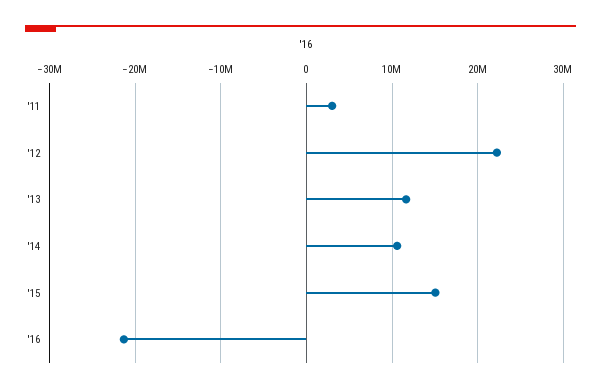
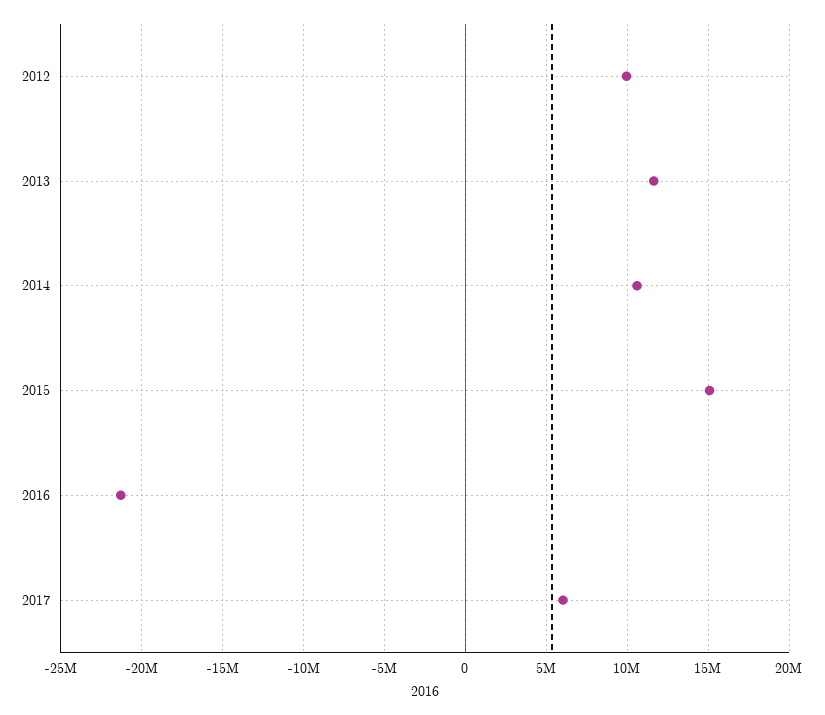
'11: 3000000 -> none
'12: 22000000 -> 10000000
2017: none -> 6000000

